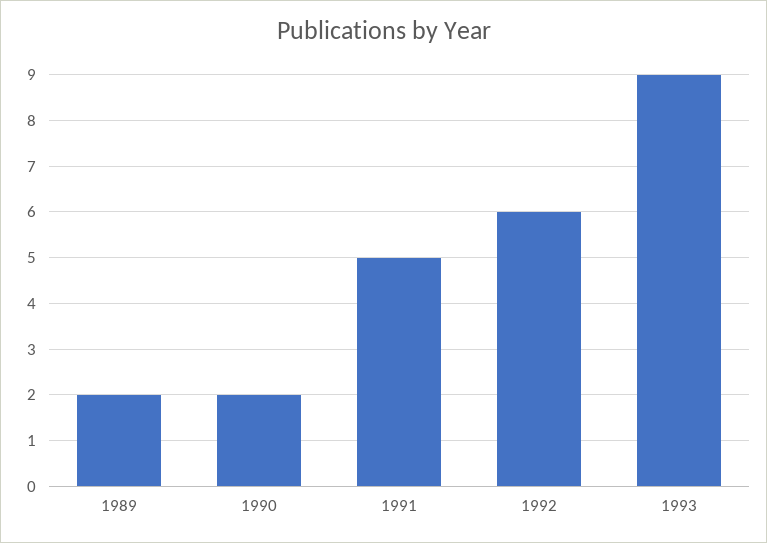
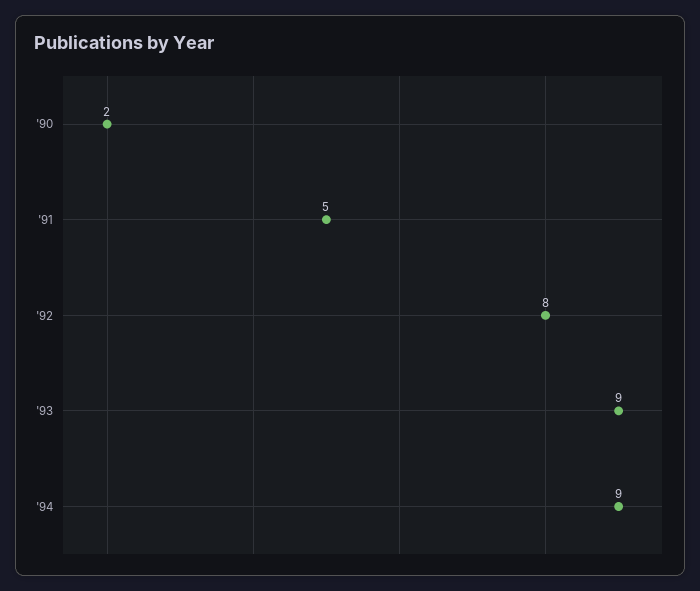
1989: 2 -> none
1992: 6 -> 8
'94: none -> 9

